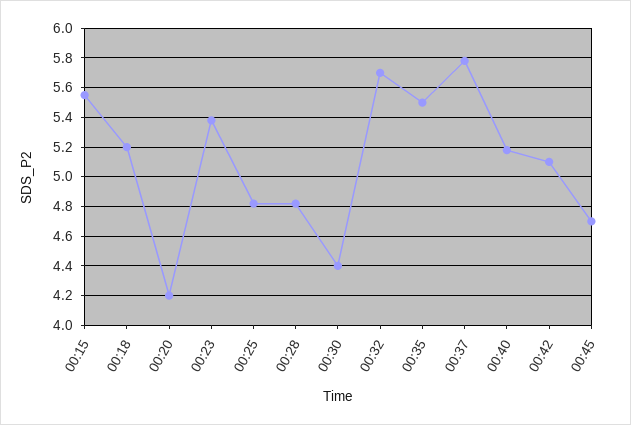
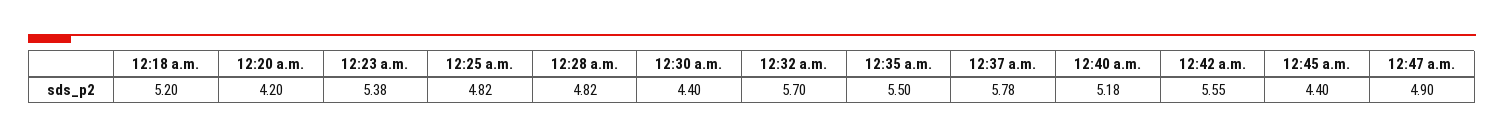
00:15: 5.55 -> none
00:42: 5.1 -> 5.55
00:45: 4.7 -> 4.4
12:47 a.m.: none -> 4.9

